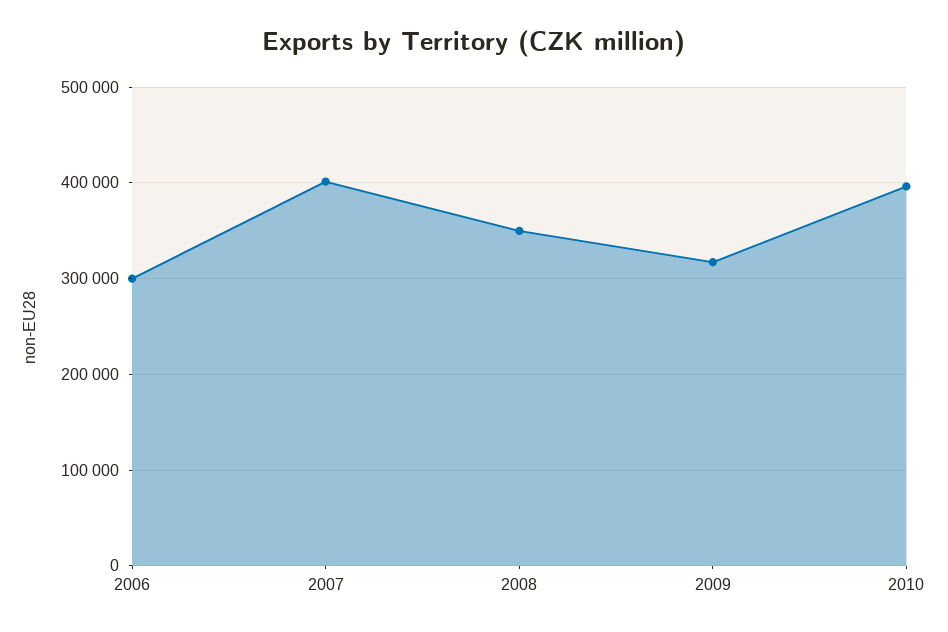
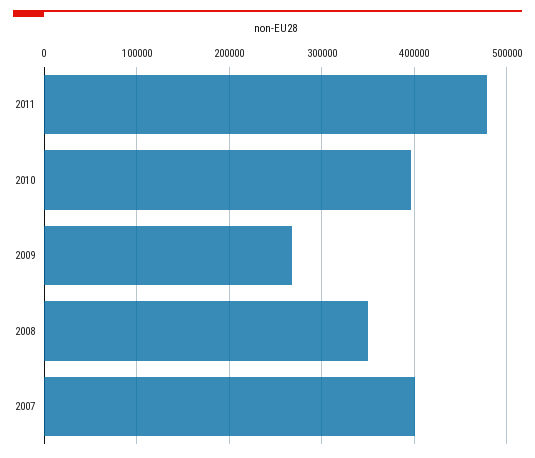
2006: 300000 -> none
2009: 320000 -> 270000
2011: none -> 480000

